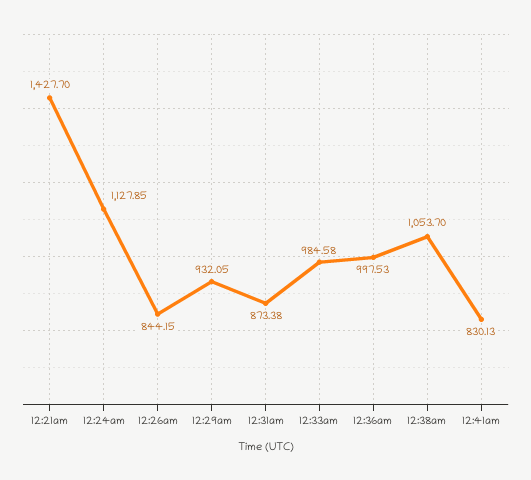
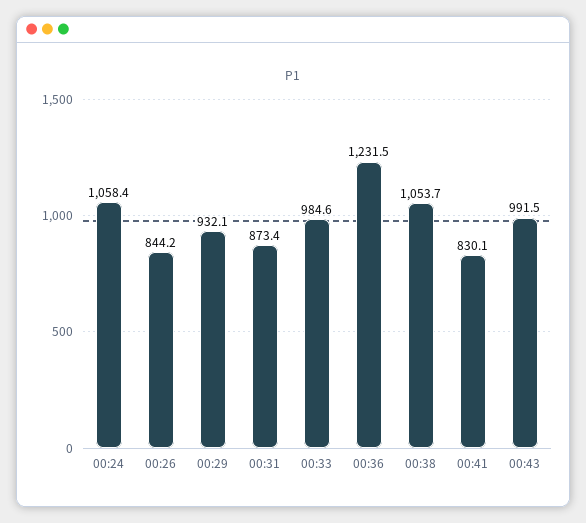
12:21am: 1427.7 -> none
12:24am: 1127.85 -> 1058.4
12:36am: 997.53 -> 1231.5
00:43: none -> 991.5

